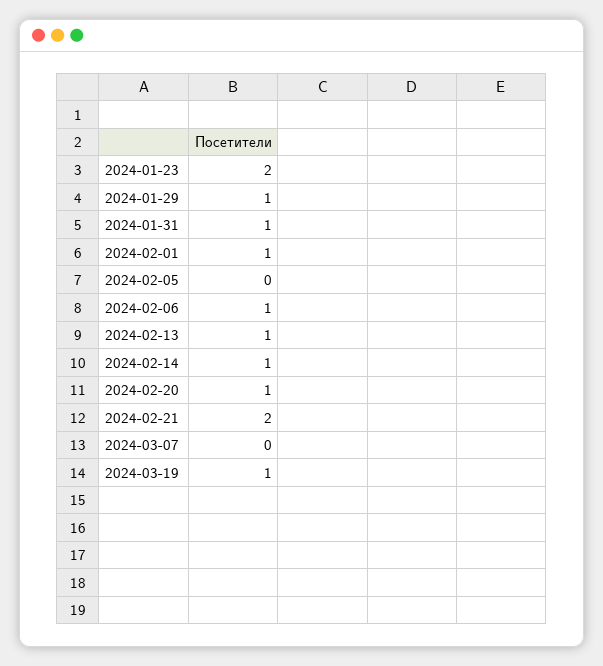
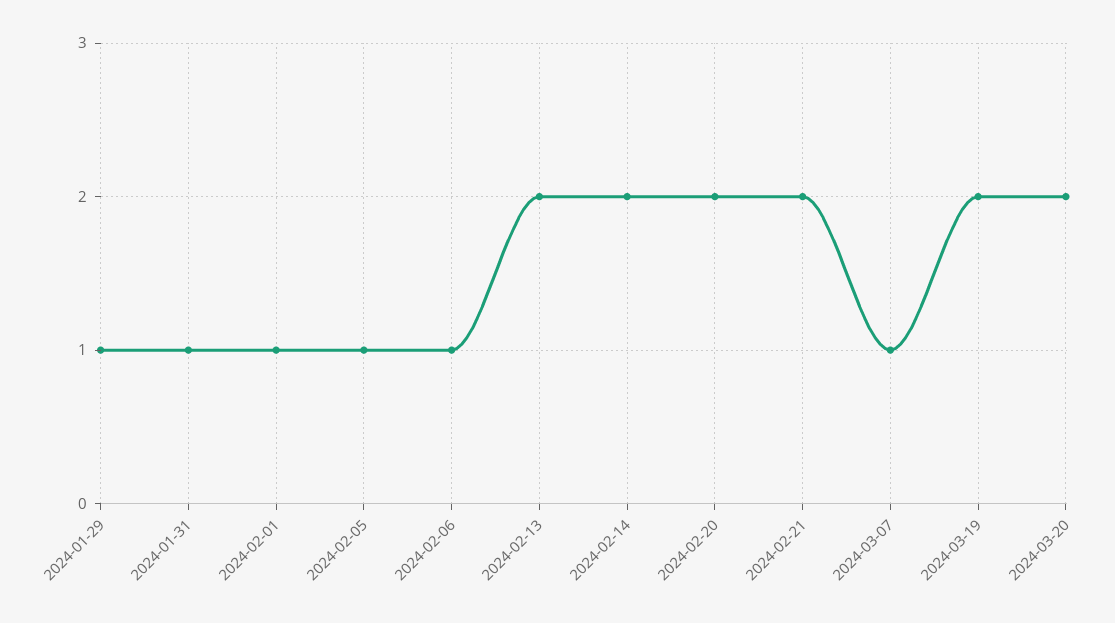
2024-01-23: 2 -> none
2024-02-05: 0 -> 1
2024-02-13: 1 -> 2
2024-02-14: 1 -> 2
2024-02-20: 1 -> 2
2024-03-07: 0 -> 1
2024-03-19: 1 -> 2
2024-03-20: none -> 2

